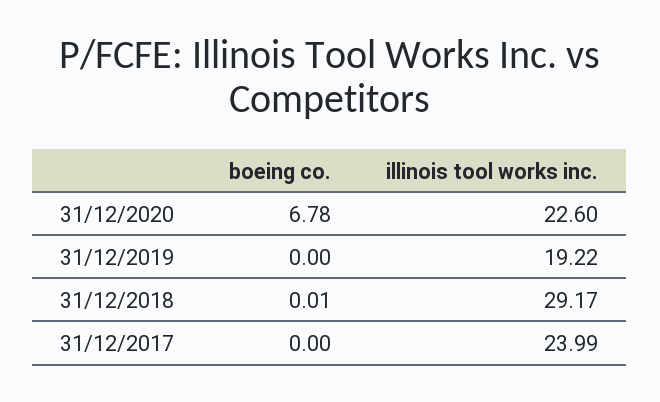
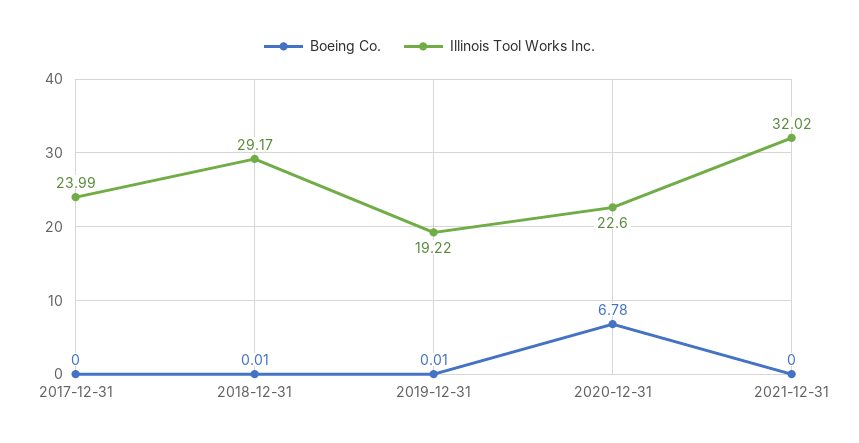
boeing co., 31/12/2019: 0 -> 0.01
boeing co., 2021-12-31: none -> 0
illinois tool works inc., 2021-12-31: none -> 32.02

